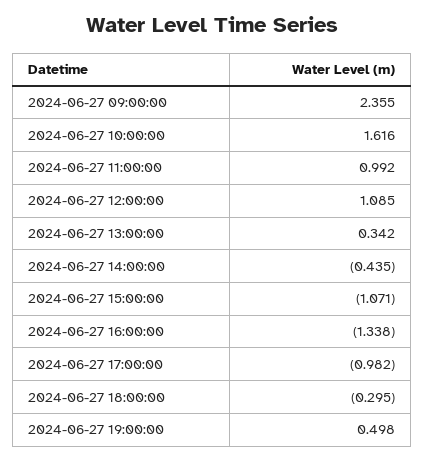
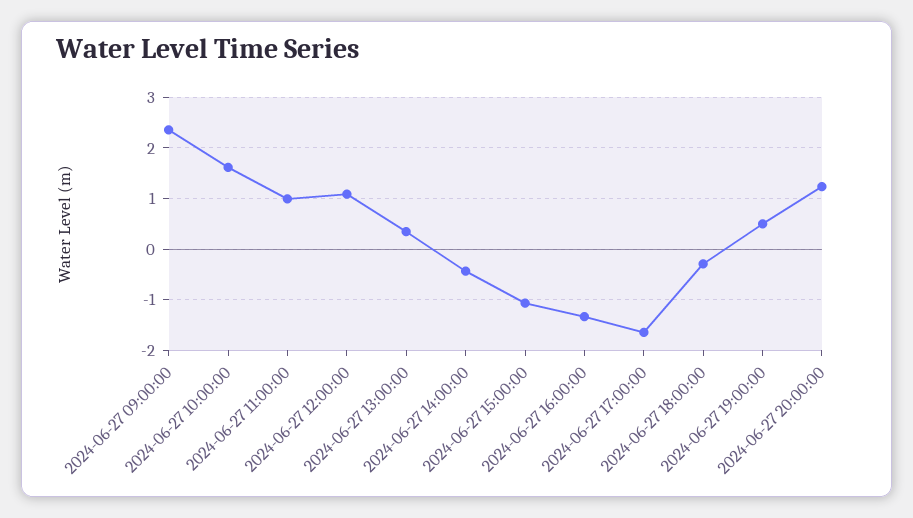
2024-06-27 17:00:00: -0.982 -> -1.6
2024-06-27 20:00:00: none -> 1.2

